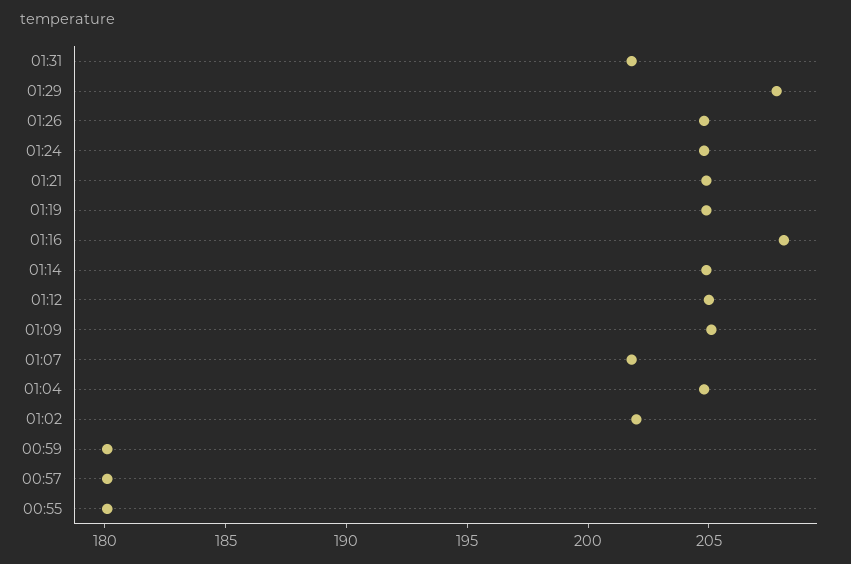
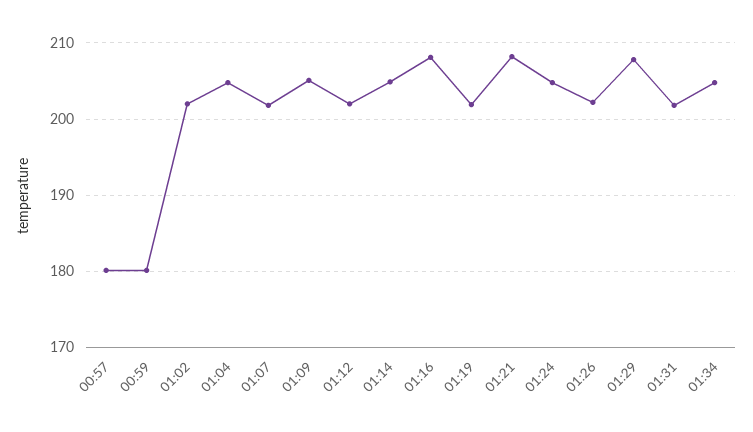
01:26: 205 -> 202
01:21: 205 -> 208
01:19: 205 -> 202
01:12: 205 -> 202
00:55: 180 -> none
01:34: none -> 205

